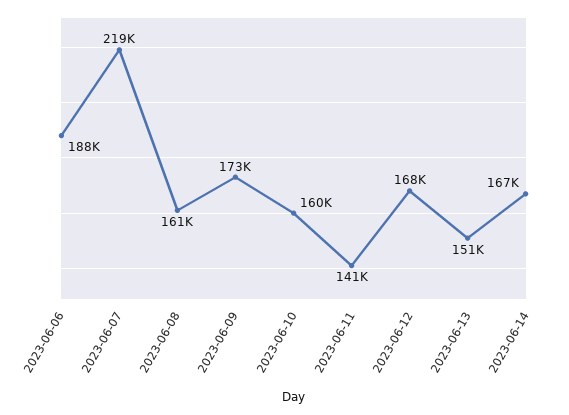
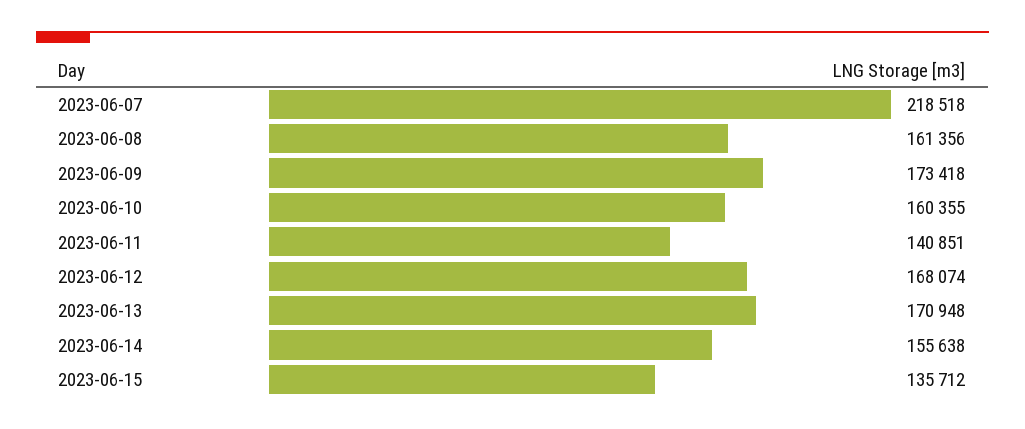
2023-06-06: 188000 -> none
2023-06-13: 151000 -> 170948
2023-06-14: 167000 -> 155638
2023-06-15: none -> 135712

